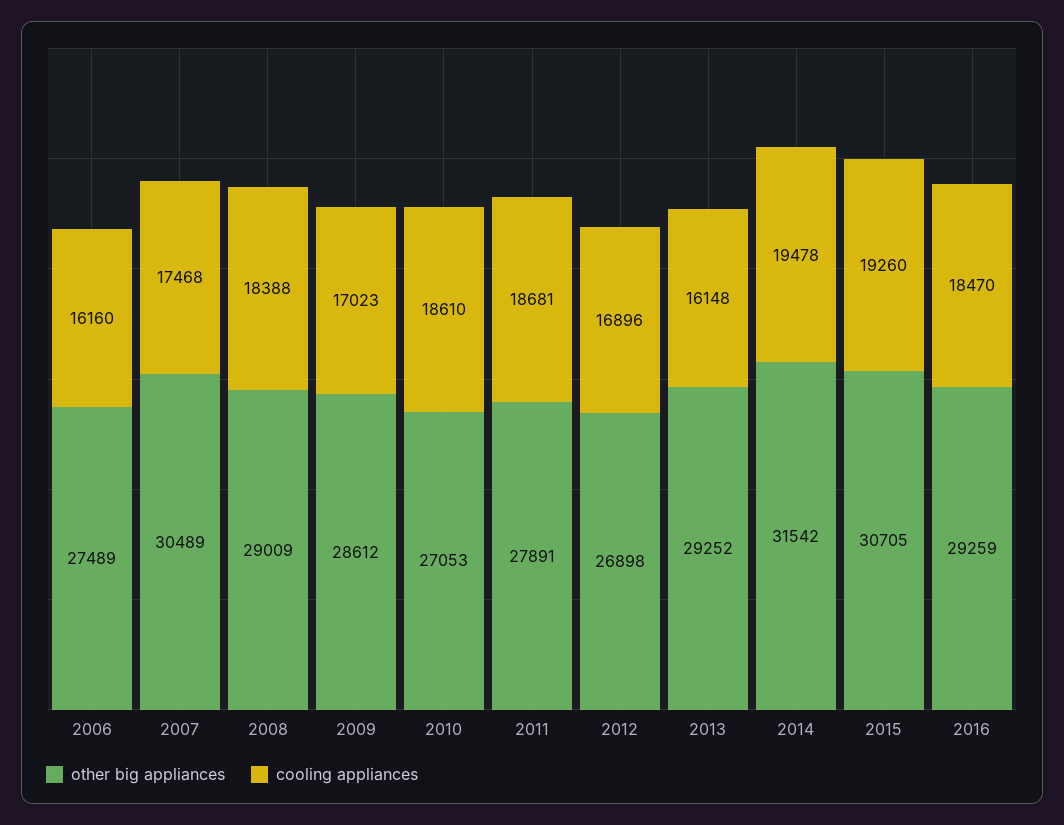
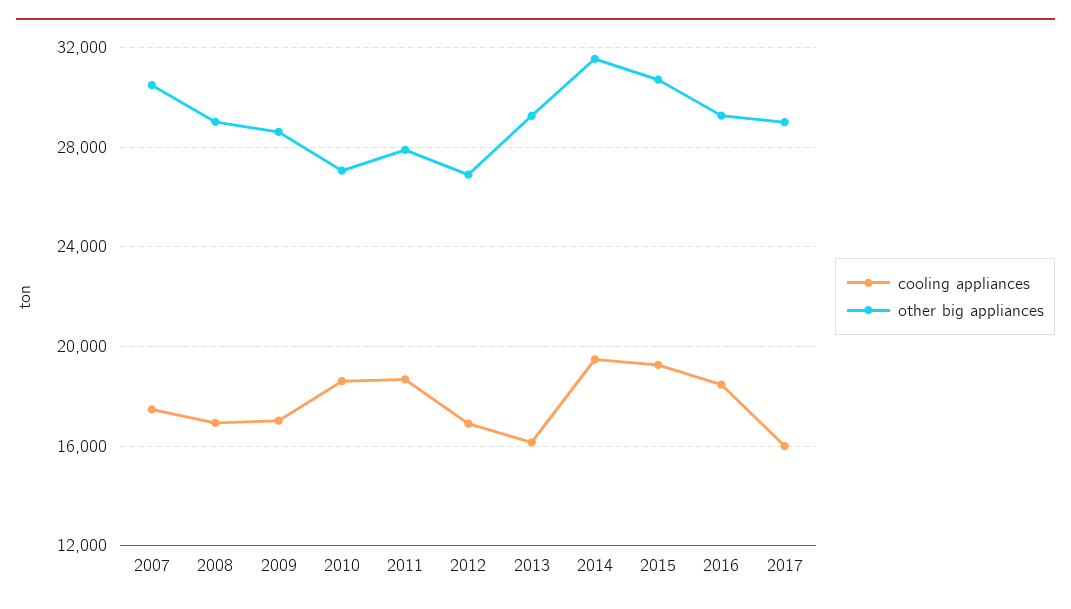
other big appliances, 2006: 27489 -> none
cooling appliances, 2006: 16160 -> none
cooling appliances, 2008: 18388 -> 17000
cooling appliances, 2017: none -> 16000
other big appliances, 2017: none -> 29000

